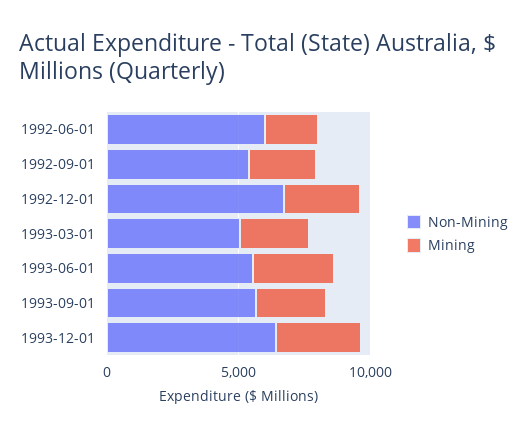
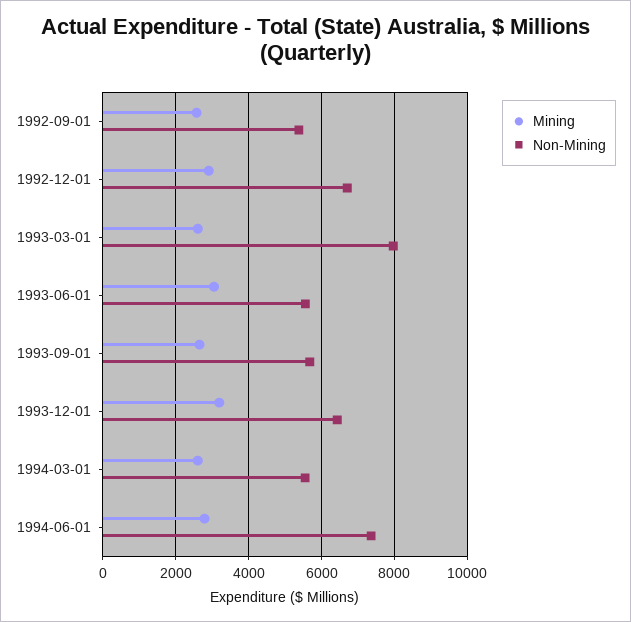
Non-Mining, 1992-06-01: 6000 -> none
Mining, 1992-06-01: 2000 -> none
Non-Mining, 1993-03-01: 5000 -> 8000
Mining, 1994-03-01: none -> 2600
Non-Mining, 1994-03-01: none -> 5600
Mining, 1994-06-01: none -> 2800
Non-Mining, 1994-06-01: none -> 7400

